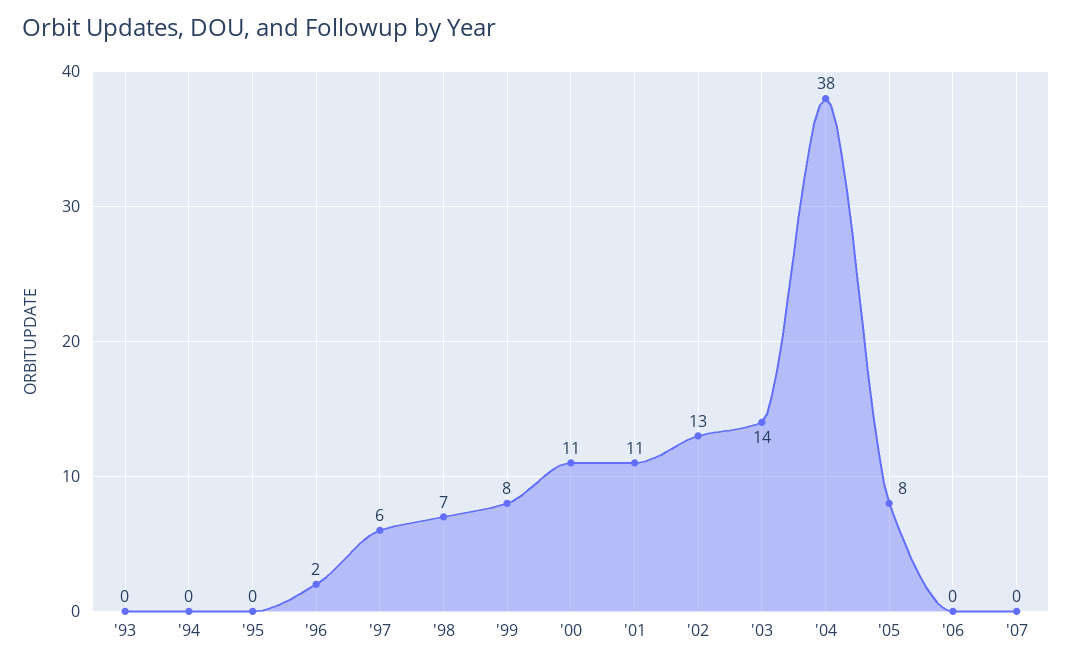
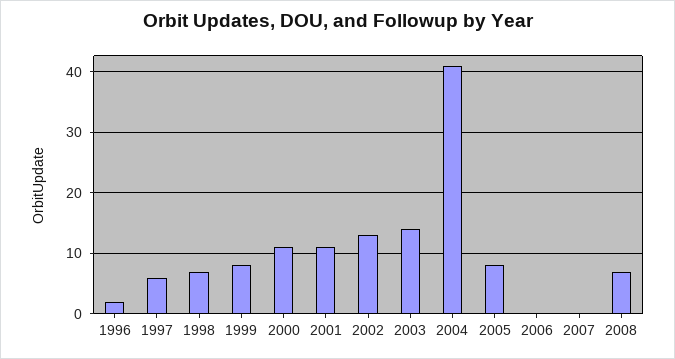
'93: 0 -> none
'94: 0 -> none
'95: 0 -> none
'04: 38 -> 41
2008: none -> 7

